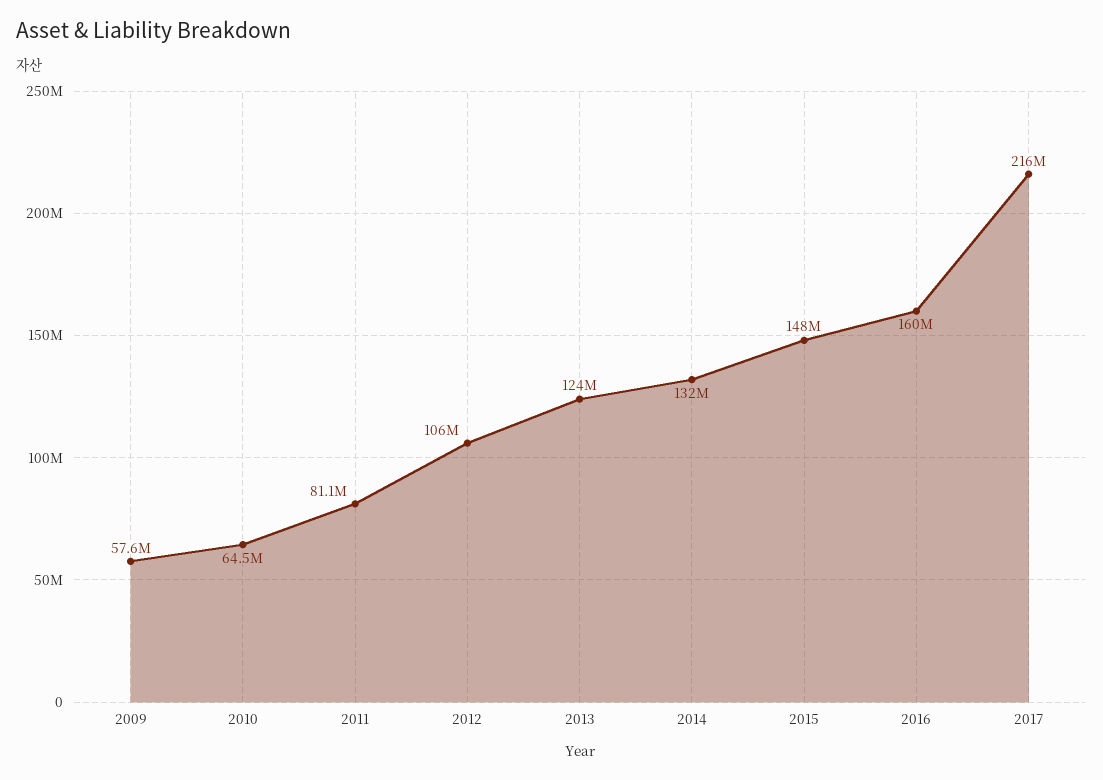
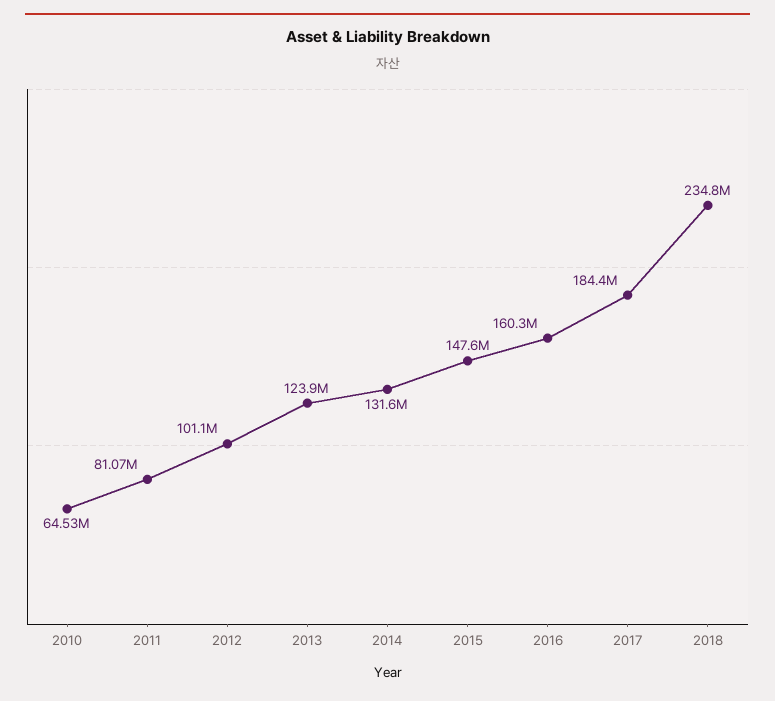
2009: 57600000 -> none
2012: 106000000 -> 101100000
2017: 216000000 -> 184400000
2018: none -> 234800000

